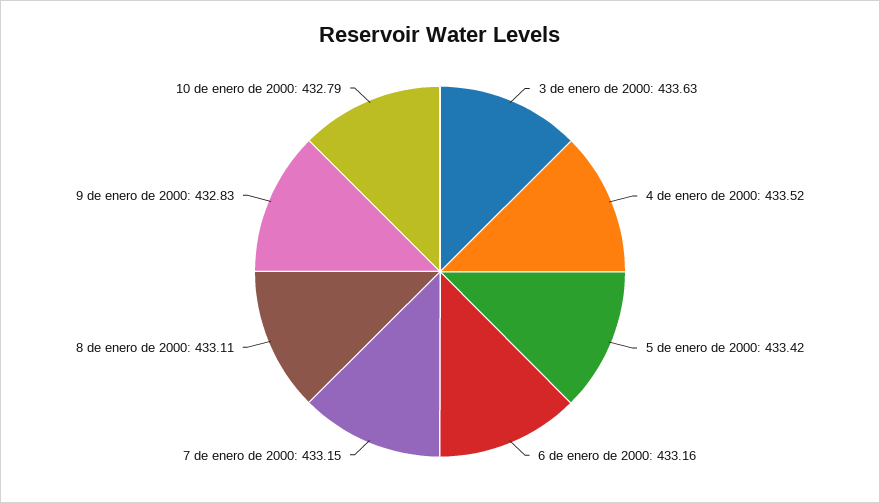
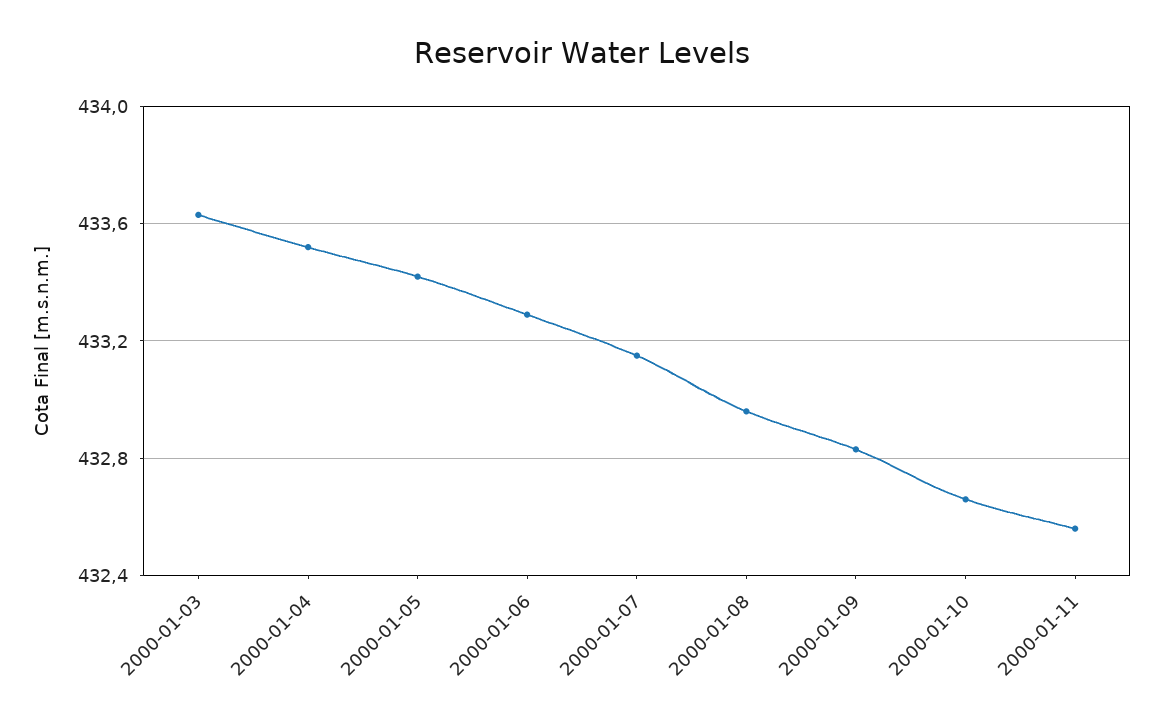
6 de enero de 2000: 433.16 -> 433.3
8 de enero de 2000: 433.11 -> 432.95
10 de enero de 2000: 432.79 -> 432.65
2000-01-11: none -> 432.55

